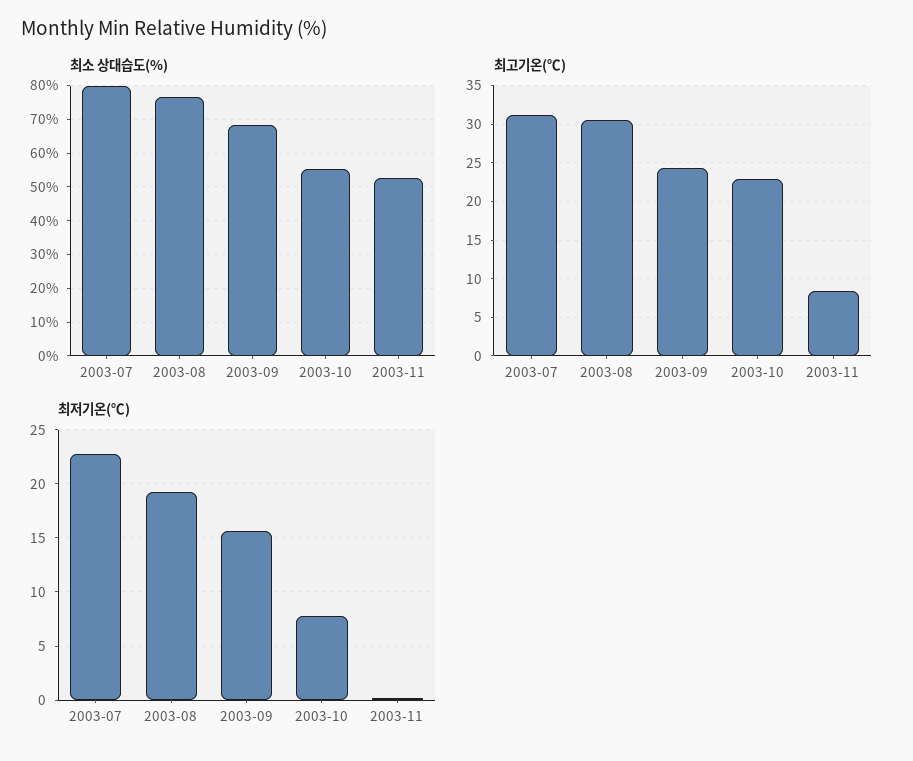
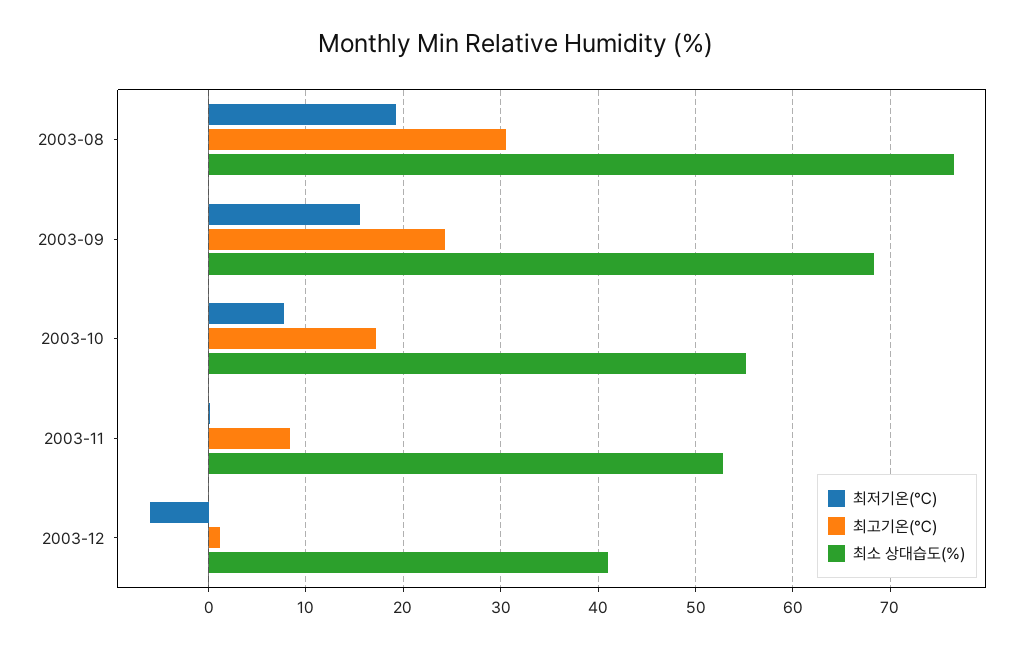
최소 상대습도(%), 2003-07: 80 -> none
최고기온(℃), 2003-07: 31 -> none
최고기온(℃), 2003-10: 23 -> 17
최저기온(℃), 2003-07: 23 -> none
최저기온(℃), 2003-12: none -> -6
최고기온(℃), 2003-12: none -> 1
최소 상대습도(%), 2003-12: none -> 41

